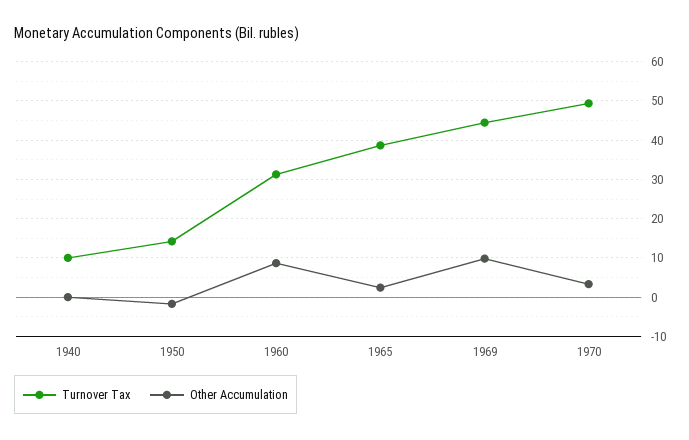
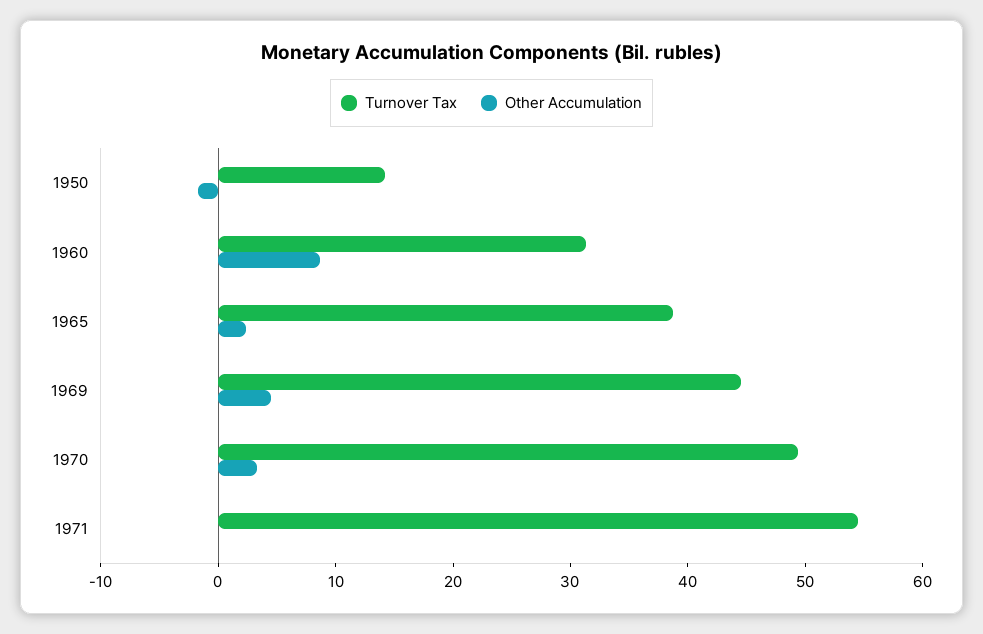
Turnover Tax, 1940: 10 -> none
Other Accumulation, 1940: 0 -> none
Other Accumulation, 1969: 10 -> 4
Turnover Tax, 1971: none -> 54
Other Accumulation, 1971: none -> 0

